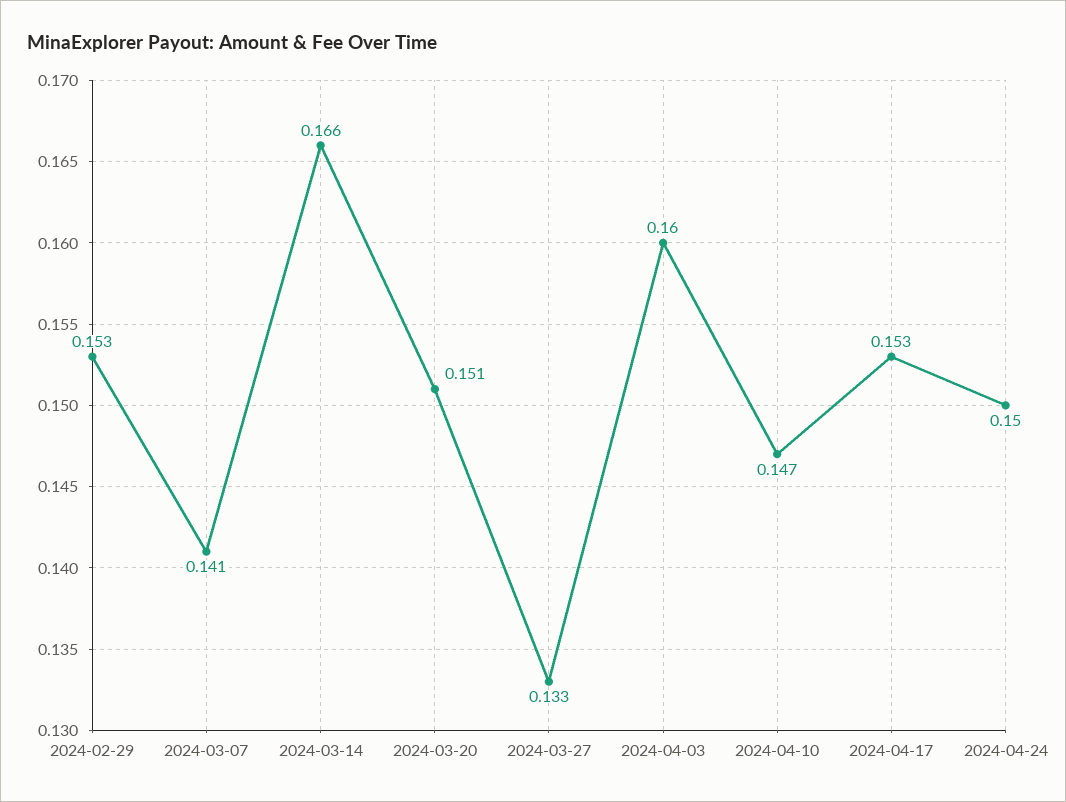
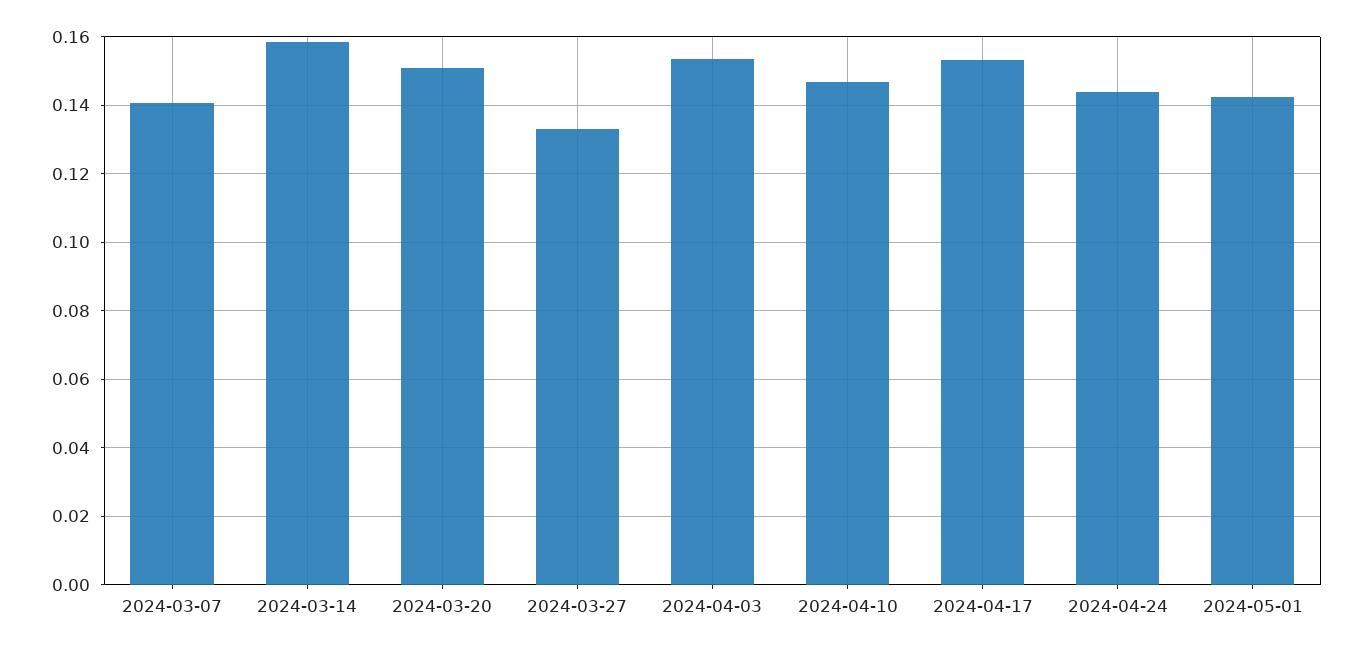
2024-02-29: 0.153 -> none
2024-03-14: 0.166 -> 0.158
2024-04-03: 0.16 -> 0.154
2024-04-24: 0.15 -> 0.144
2024-05-01: none -> 0.142

